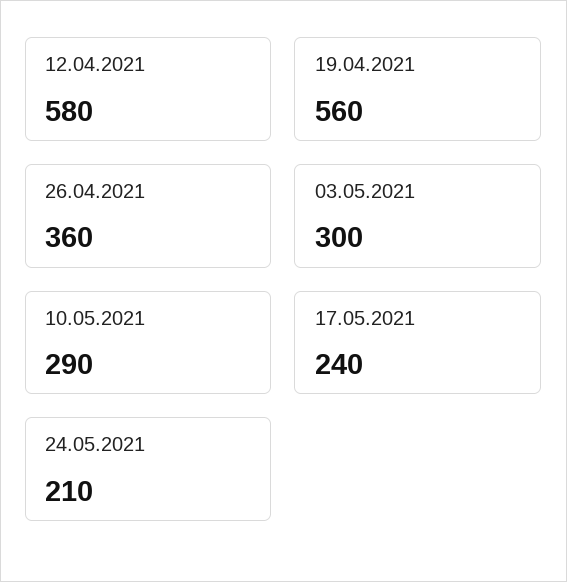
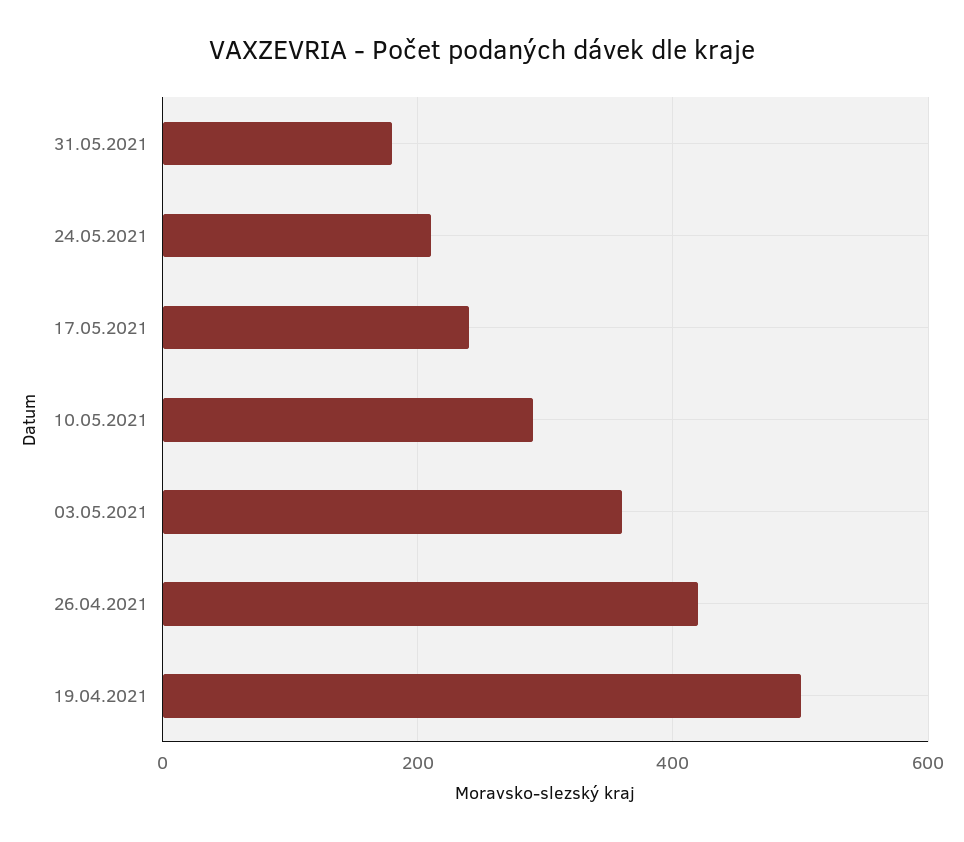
12.04.2021: 580 -> none
19.04.2021: 560 -> 500
26.04.2021: 360 -> 420
03.05.2021: 300 -> 360
31.05.2021: none -> 180

